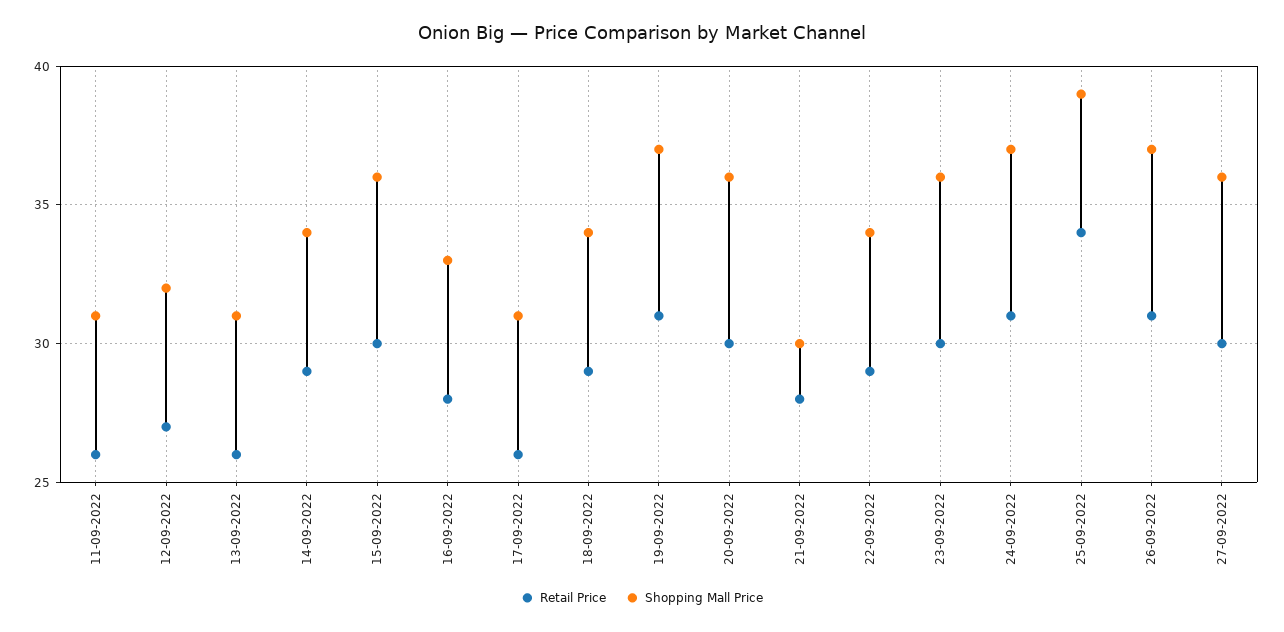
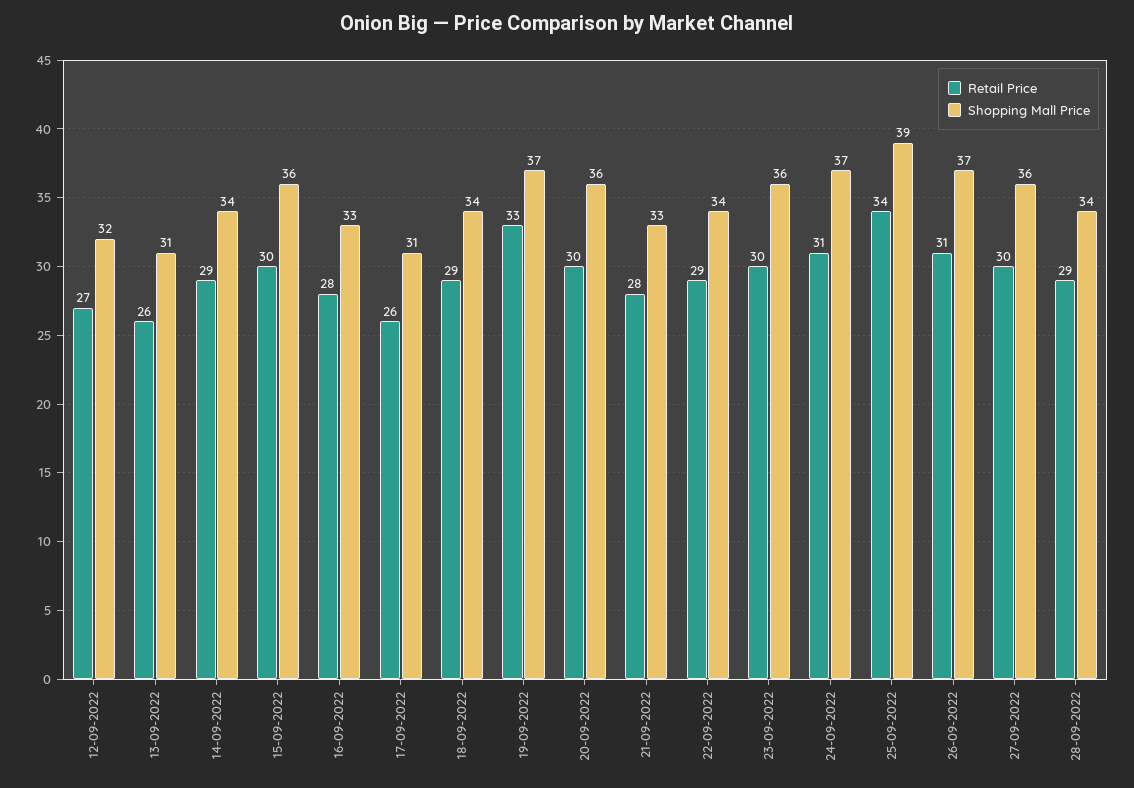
Retail Price, 11-09-2022: 26 -> none
Shopping Mall Price, 11-09-2022: 31 -> none
Retail Price, 19-09-2022: 31 -> 33
Shopping Mall Price, 21-09-2022: 30 -> 33
Retail Price, 28-09-2022: none -> 29
Shopping Mall Price, 28-09-2022: none -> 34

